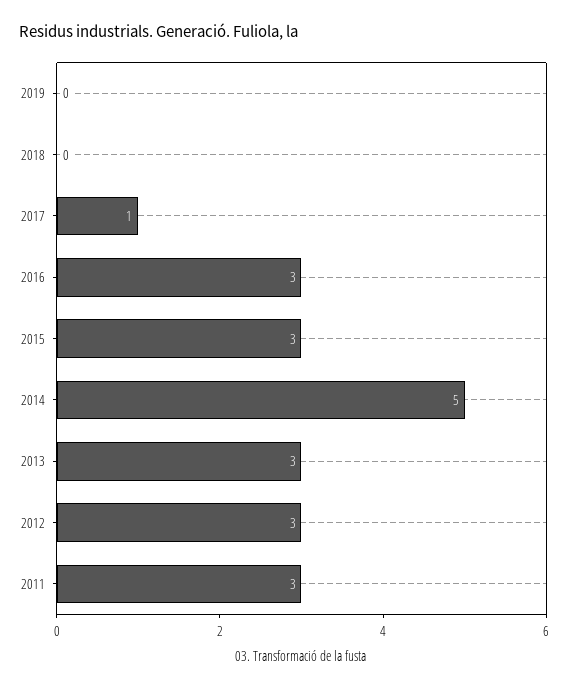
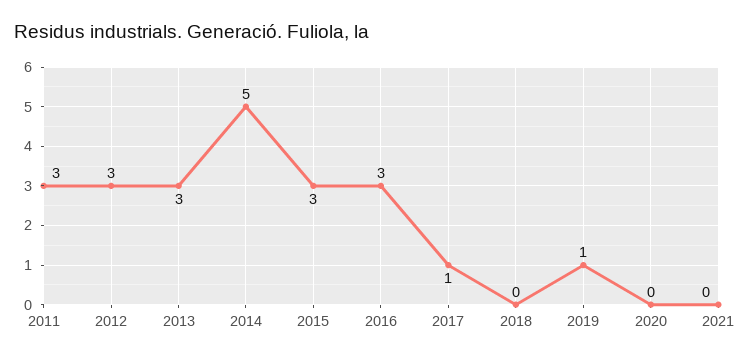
2019: 0 -> 1
2020: none -> 0
2021: none -> 0

